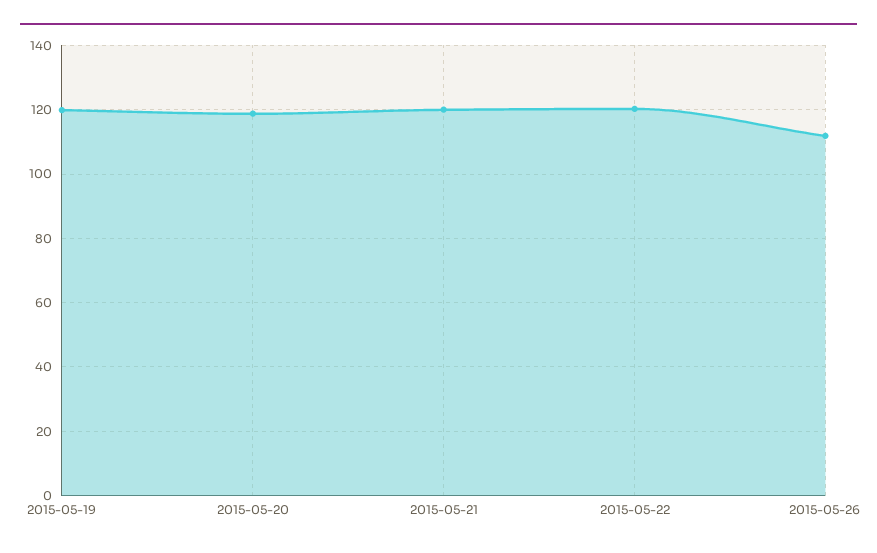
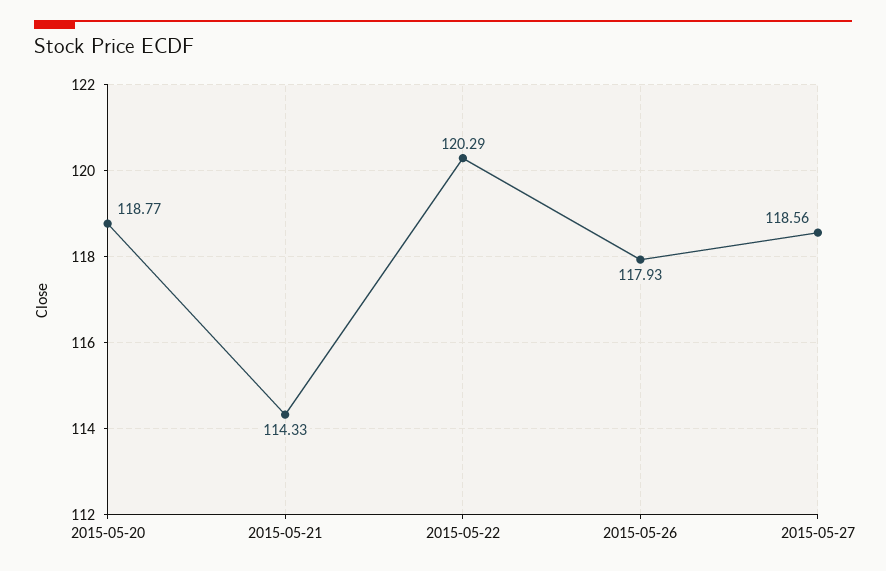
2015-05-19: 120 -> none
2015-05-21: 120 -> 114.33
2015-05-26: 112 -> 117.93
2015-05-27: none -> 118.56

